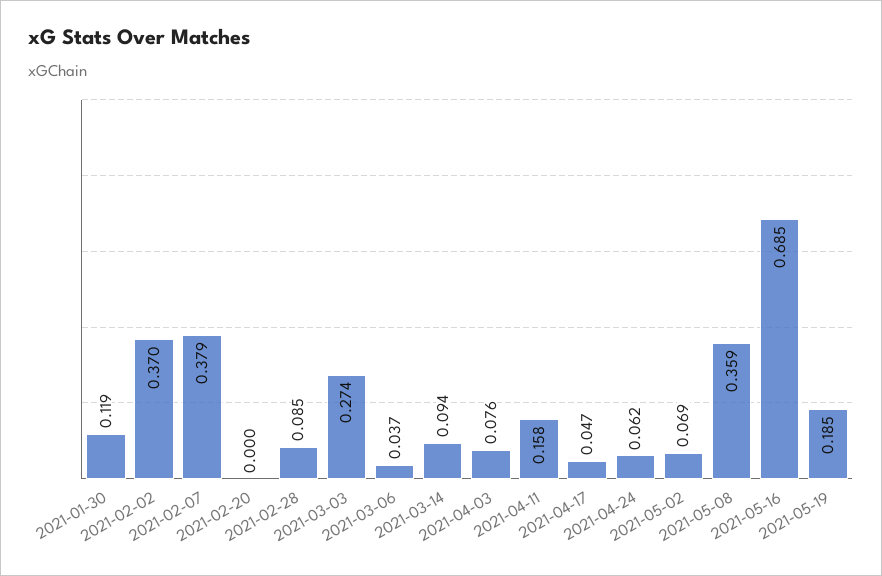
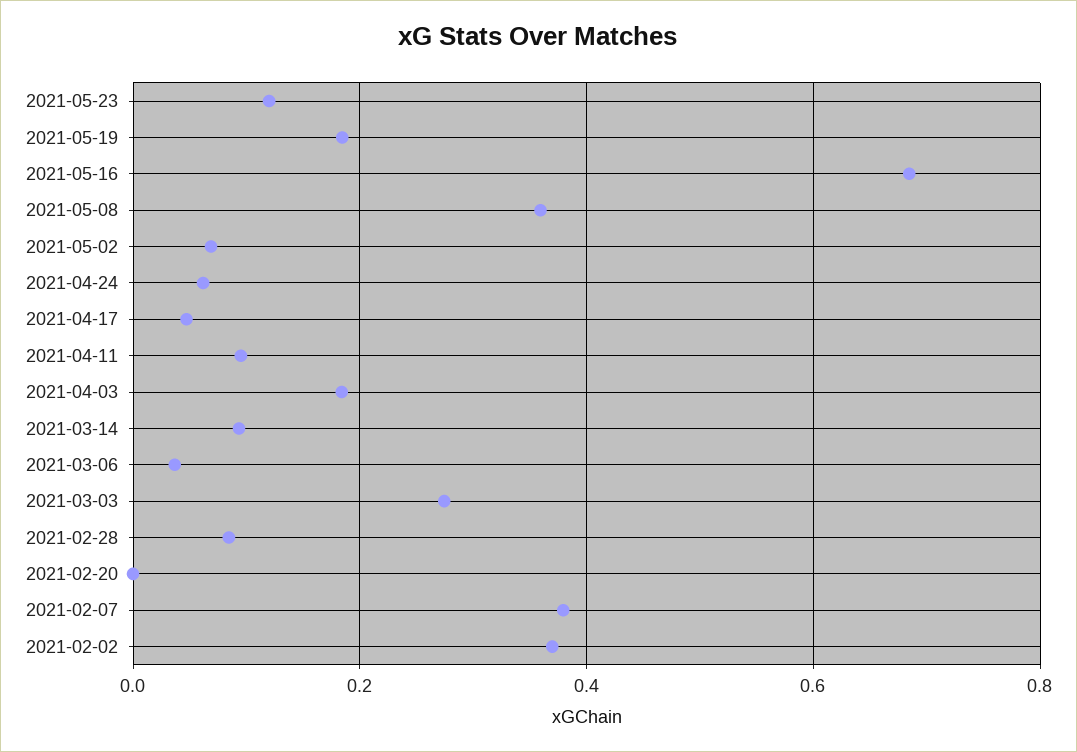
2021-01-30: 0.119 -> none
2021-04-03: 0.076 -> 0.18
2021-04-11: 0.158 -> 0.1
2021-05-23: none -> 0.12

